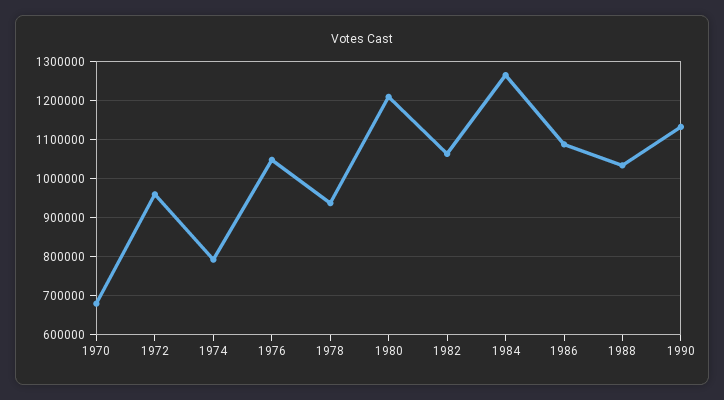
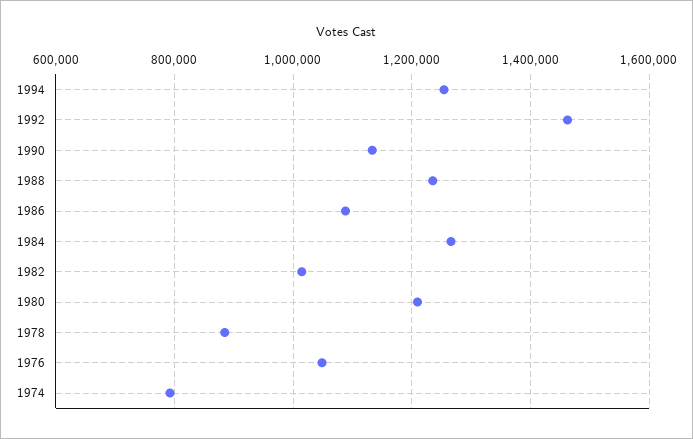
1970: 680000 -> none
1972: 960000 -> none
1978: 940000 -> 880000
1982: 1060000 -> 1020000
1988: 1040000 -> 1240000
1994: none -> 1260000
1992: none -> 1460000

